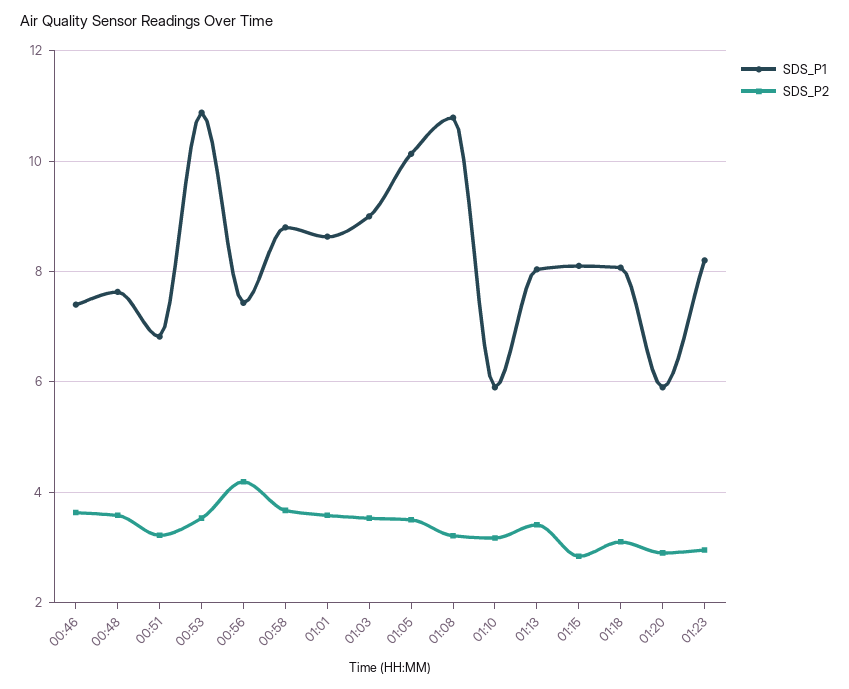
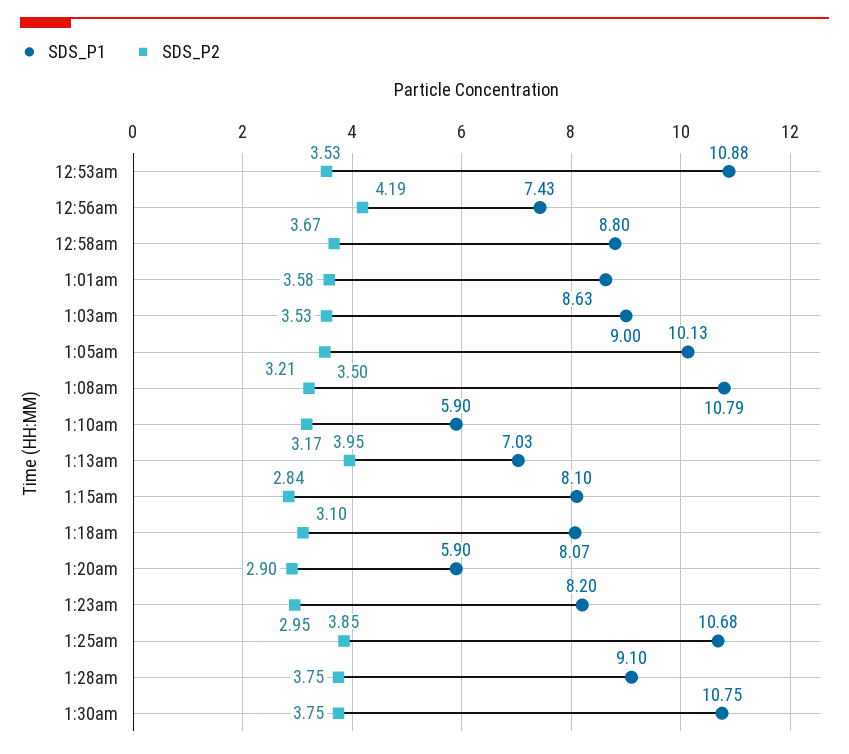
SDS_P1, 00:46: 7.4 -> none
SDS_P2, 00:46: 3.6 -> none
SDS_P1, 00:48: 7.6 -> none
SDS_P2, 00:48: 3.6 -> none
SDS_P1, 00:51: 6.8 -> none
SDS_P2, 00:51: 3.2 -> none
SDS_P1, 01:13: 8 -> 7.03
SDS_P2, 01:13: 3.4 -> 3.95
SDS_P1, 1:25am: none -> 10.68
SDS_P2, 1:25am: none -> 3.85
SDS_P1, 1:28am: none -> 9.1
SDS_P2, 1:28am: none -> 3.75
SDS_P1, 1:30am: none -> 10.75
SDS_P2, 1:30am: none -> 3.75

